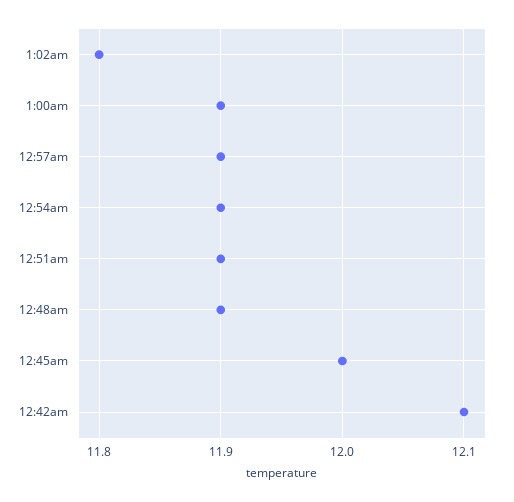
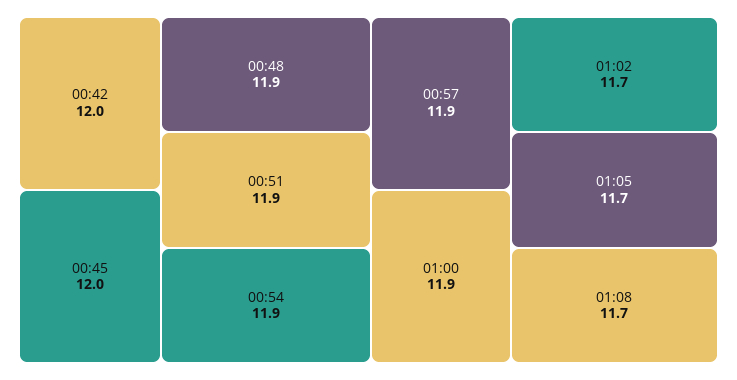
1:02am: 11.8 -> 11.7
12:42am: 12.1 -> 12
01:05: none -> 11.7
01:08: none -> 11.7

